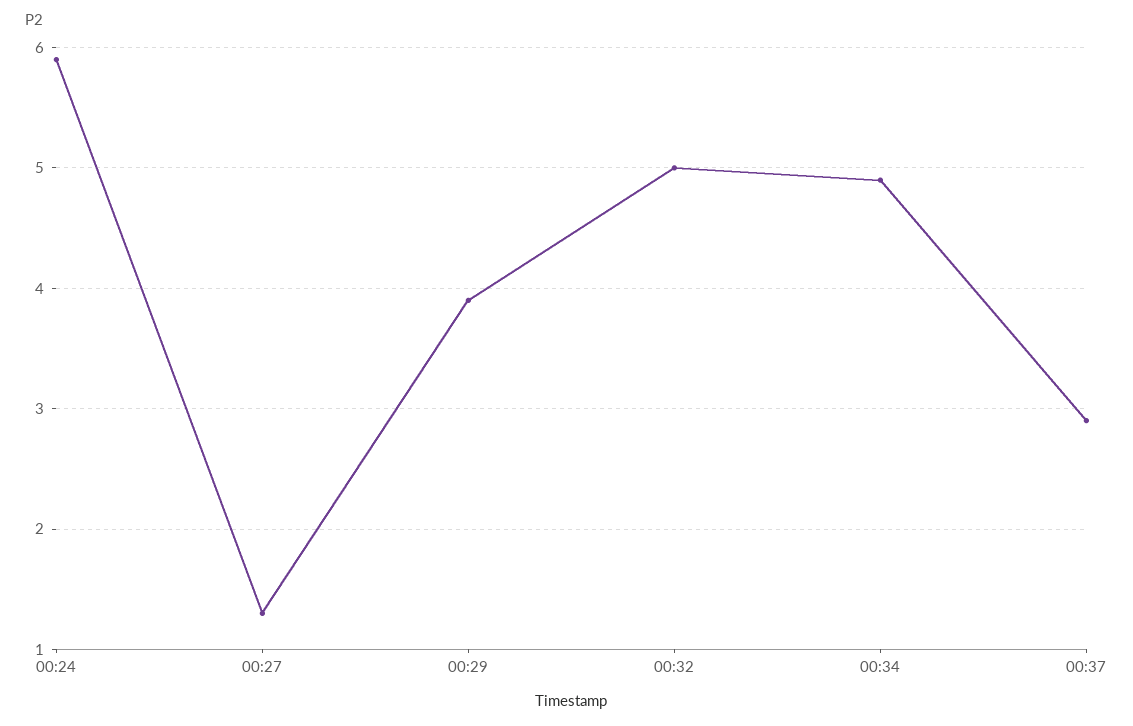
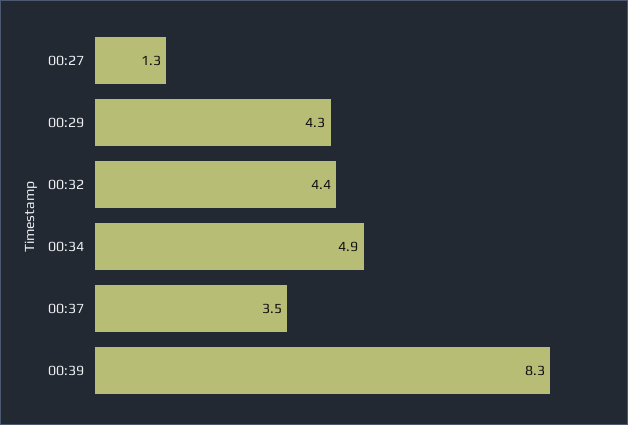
00:24: 5.9 -> none
00:29: 3.9 -> 4.3
00:32: 5 -> 4.4
00:37: 2.9 -> 3.5
00:39: none -> 8.3

